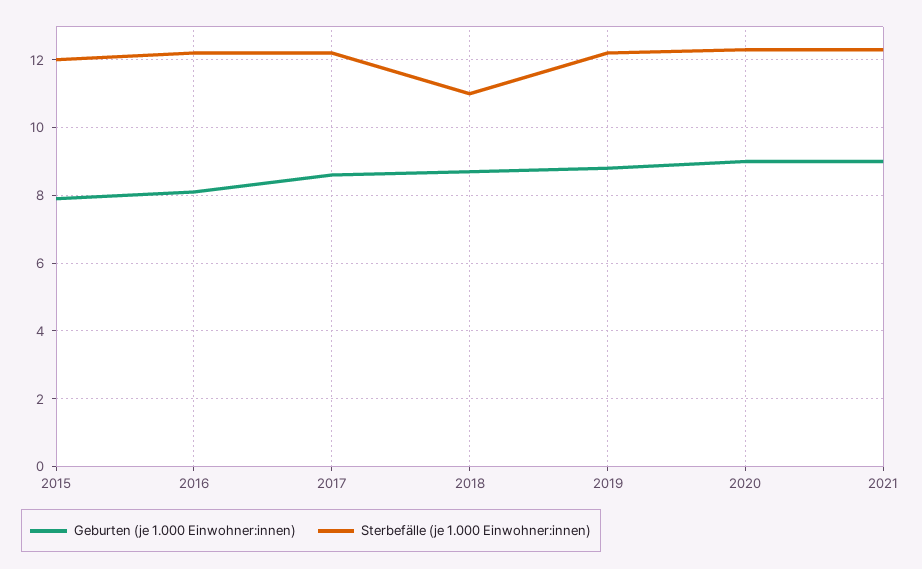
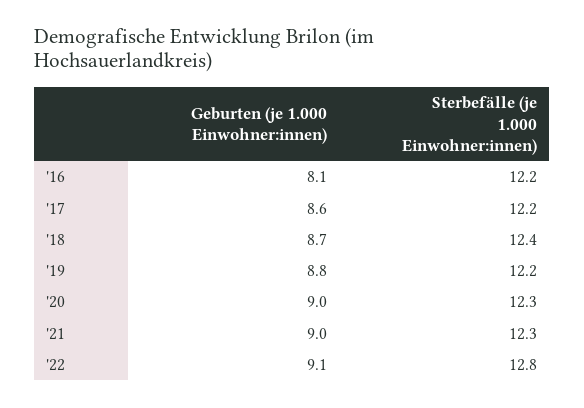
Geburten (je 1.000 Einwohner:innen), 2015: 8 -> none
Sterbefälle (je 1.000 Einwohner:innen), 2015: 12 -> none
Sterbefälle (je 1.000 Einwohner:innen), 2018: 11 -> 12.4
Geburten (je 1.000 Einwohner:innen), '22: none -> 9.1
Sterbefälle (je 1.000 Einwohner:innen), '22: none -> 12.8

